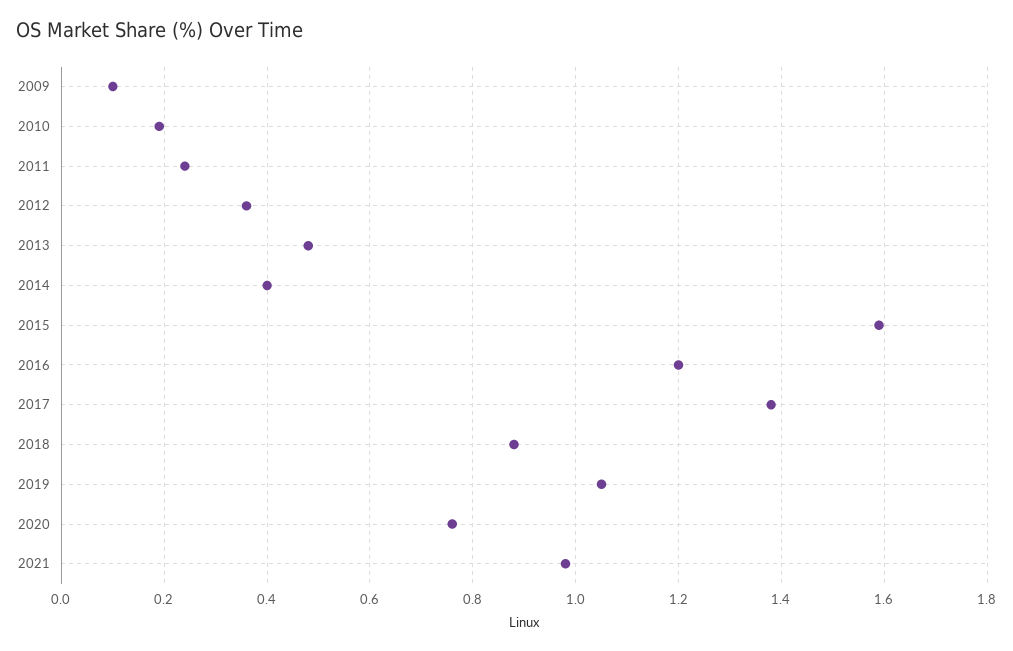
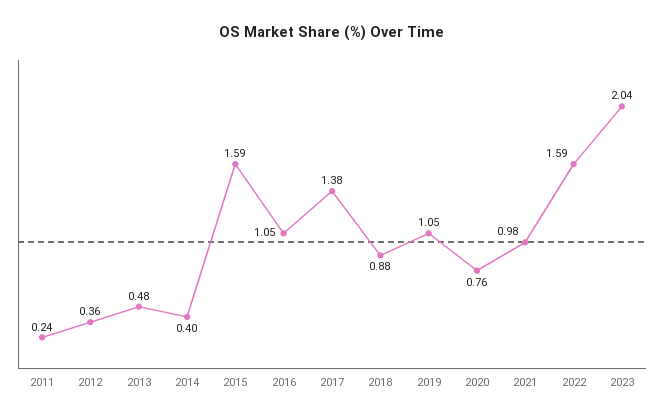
2009: 0.1 -> none
2010: 0.2 -> none
2016: 1.2 -> 1.05
2022: none -> 1.59
2023: none -> 2.04

